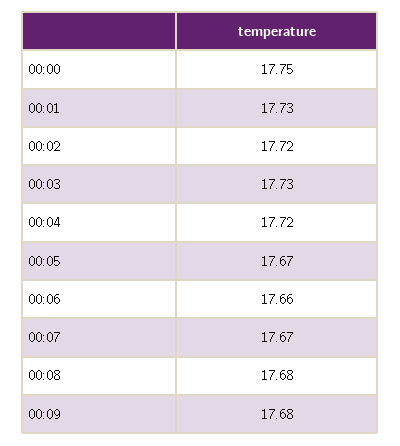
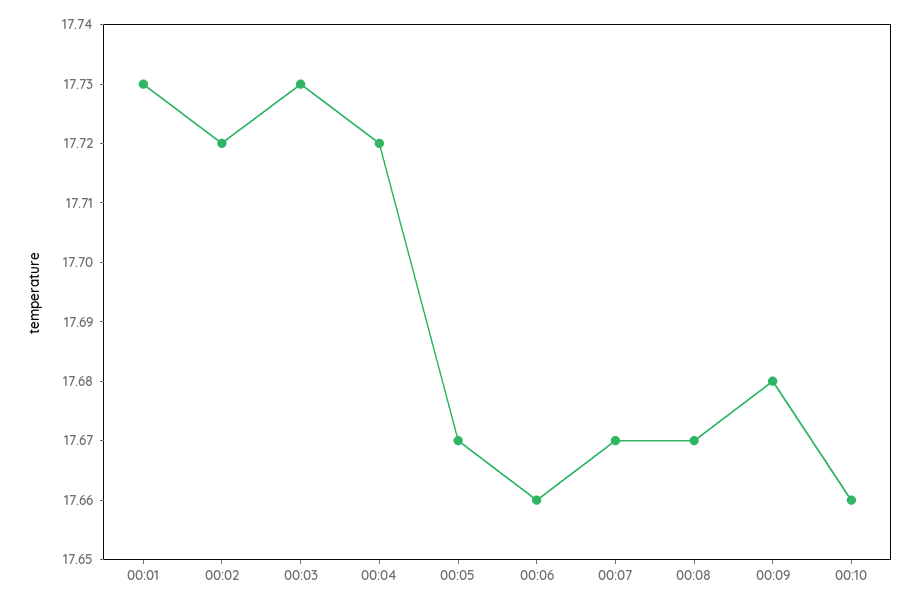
00:00: 17.75 -> none
00:08: 17.68 -> 17.67
00:10: none -> 17.66

